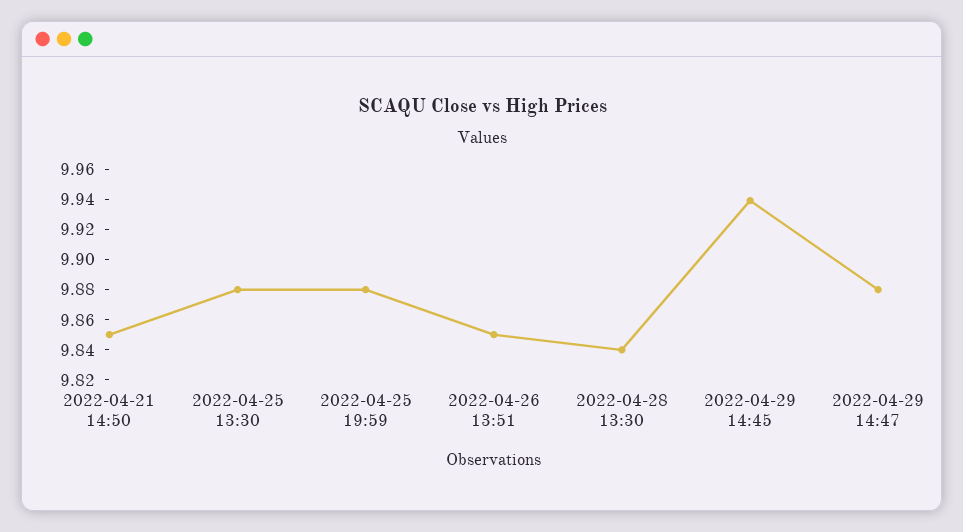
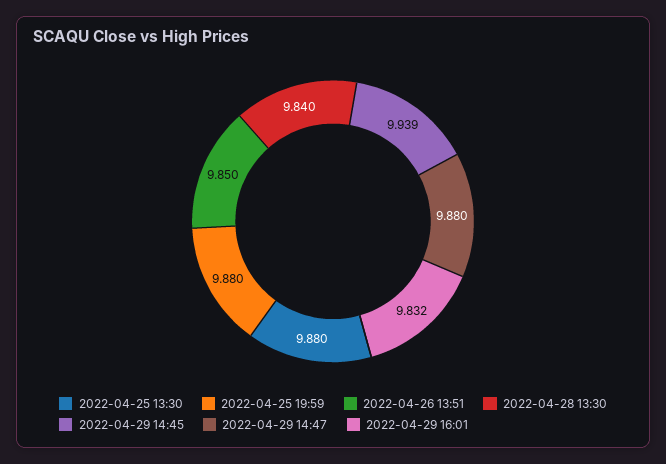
2022-04-21 14:50: 9.85 -> none
2022-04-29 16:01: none -> 9.832

